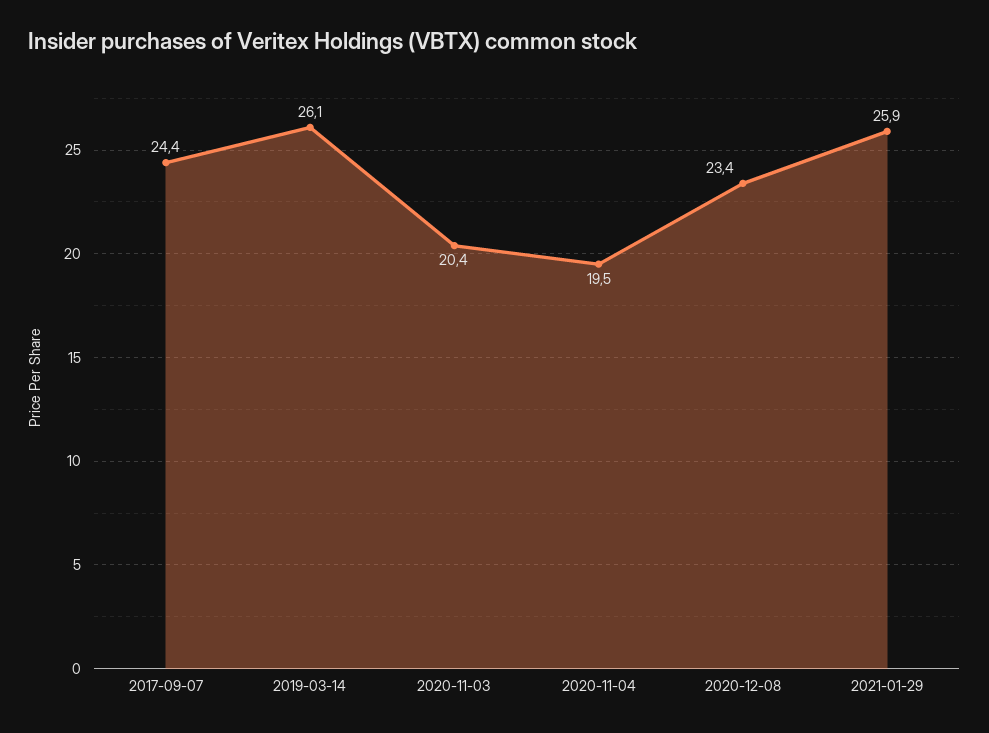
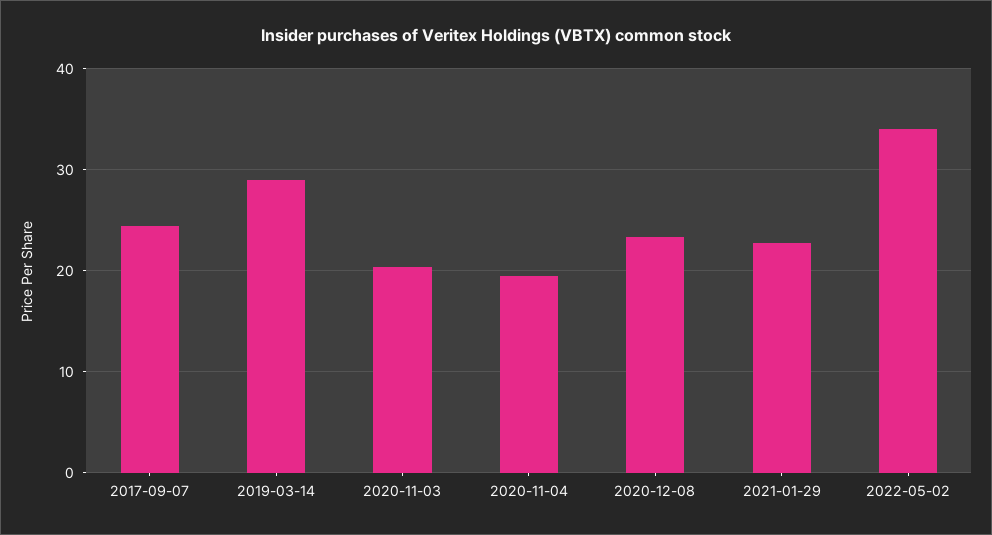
2019-03-14: 26.1 -> 29
2021-01-29: 25.9 -> 23
2022-05-02: none -> 34

